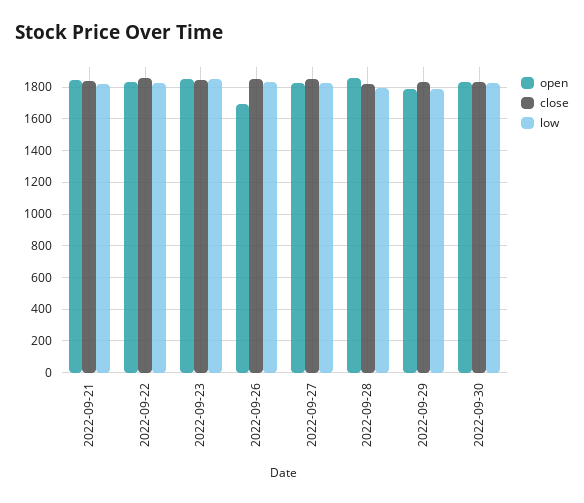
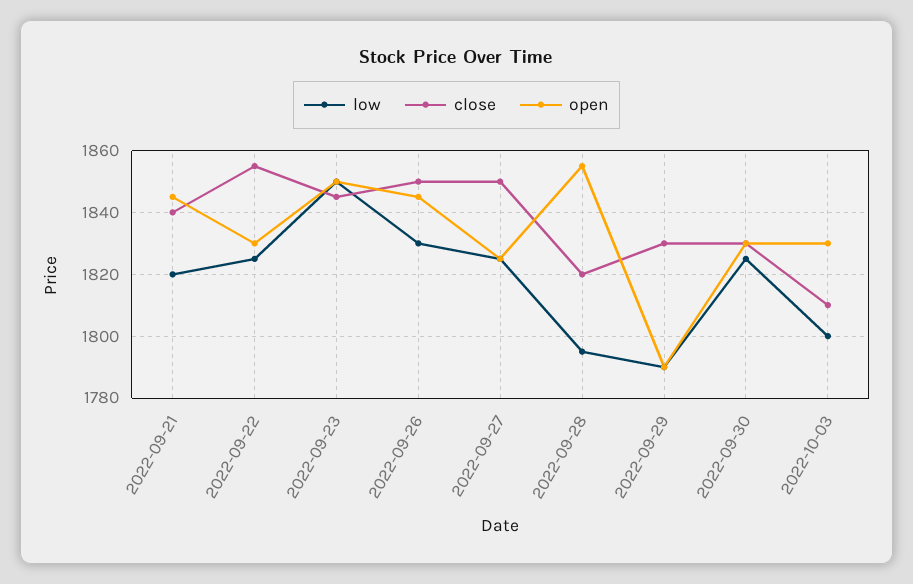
open, 2022-09-26: 1700 -> 1845
low, 2022-10-03: none -> 1800
close, 2022-10-03: none -> 1810
open, 2022-10-03: none -> 1830

